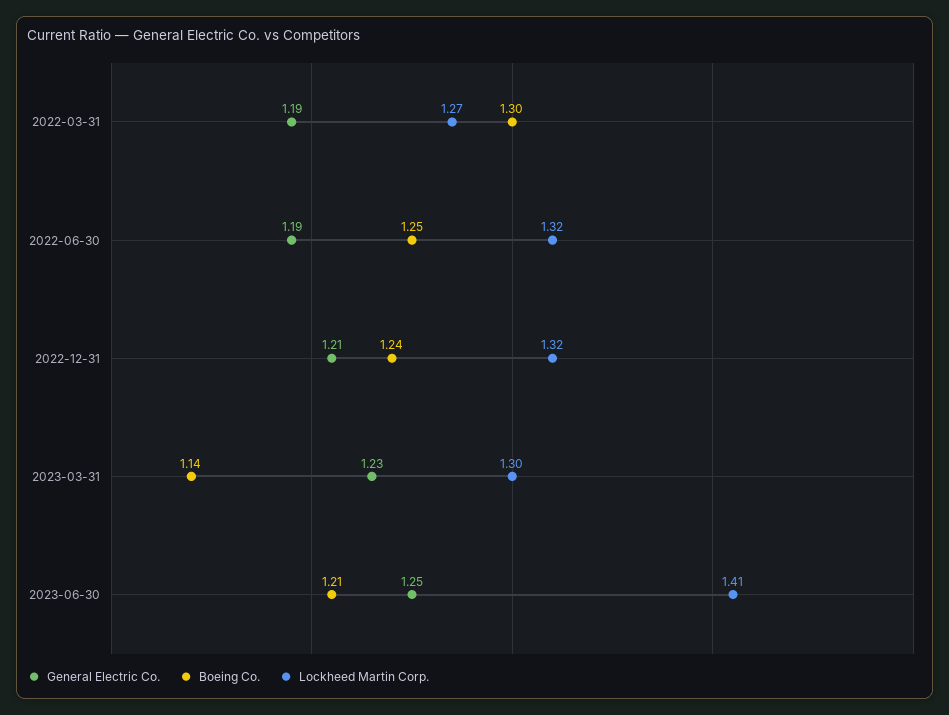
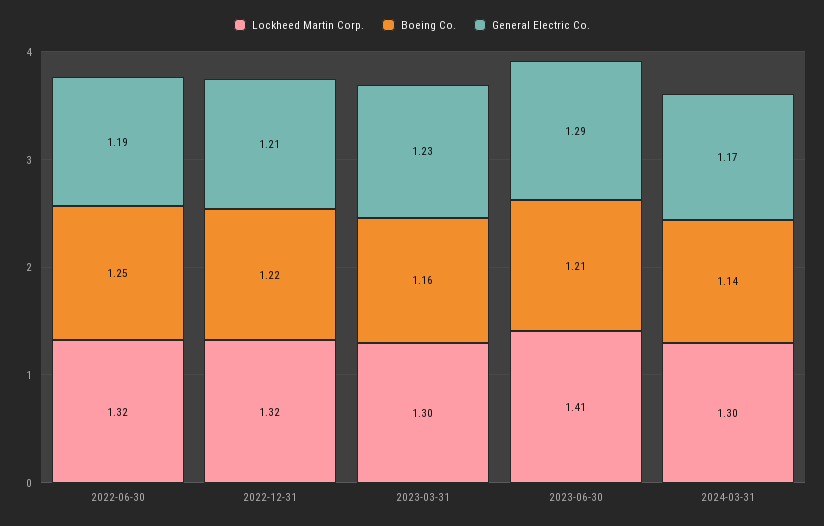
General Electric Co., 2022-03-31: 1.19 -> none
Boeing Co., 2022-03-31: 1.3 -> none
Lockheed Martin Corp., 2022-03-31: 1.27 -> none
Boeing Co., 2022-12-31: 1.24 -> 1.22
Boeing Co., 2023-03-31: 1.14 -> 1.16
General Electric Co., 2023-06-30: 1.25 -> 1.29
Lockheed Martin Corp., 2024-03-31: none -> 1.3
Boeing Co., 2024-03-31: none -> 1.14
General Electric Co., 2024-03-31: none -> 1.17

